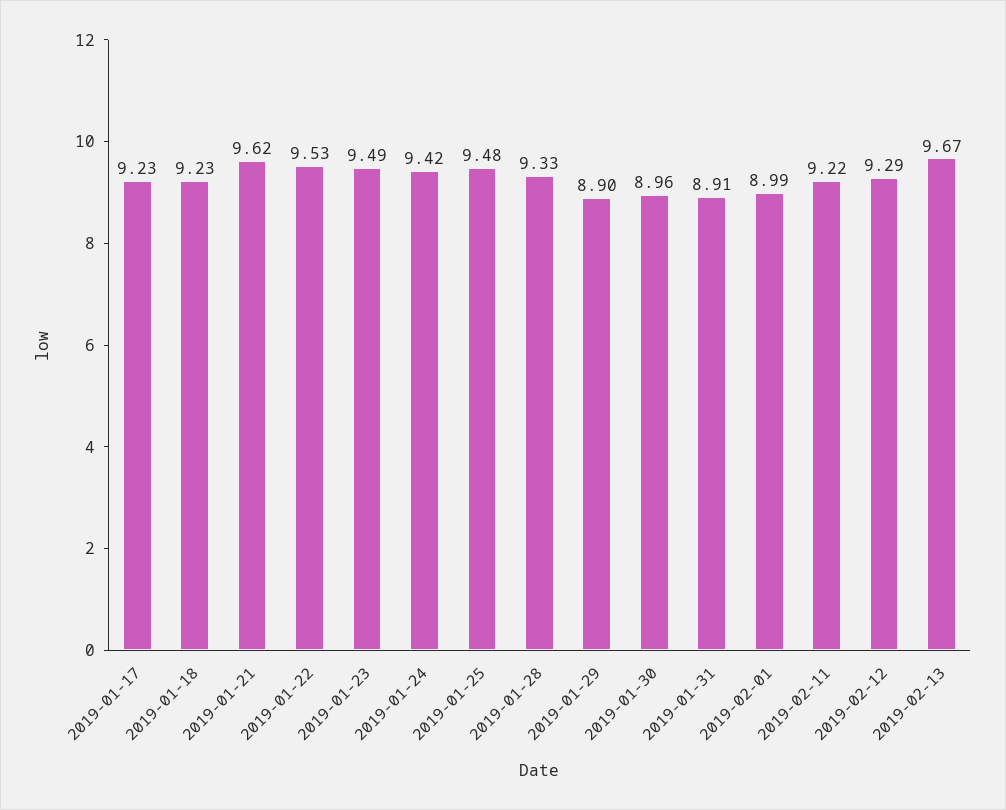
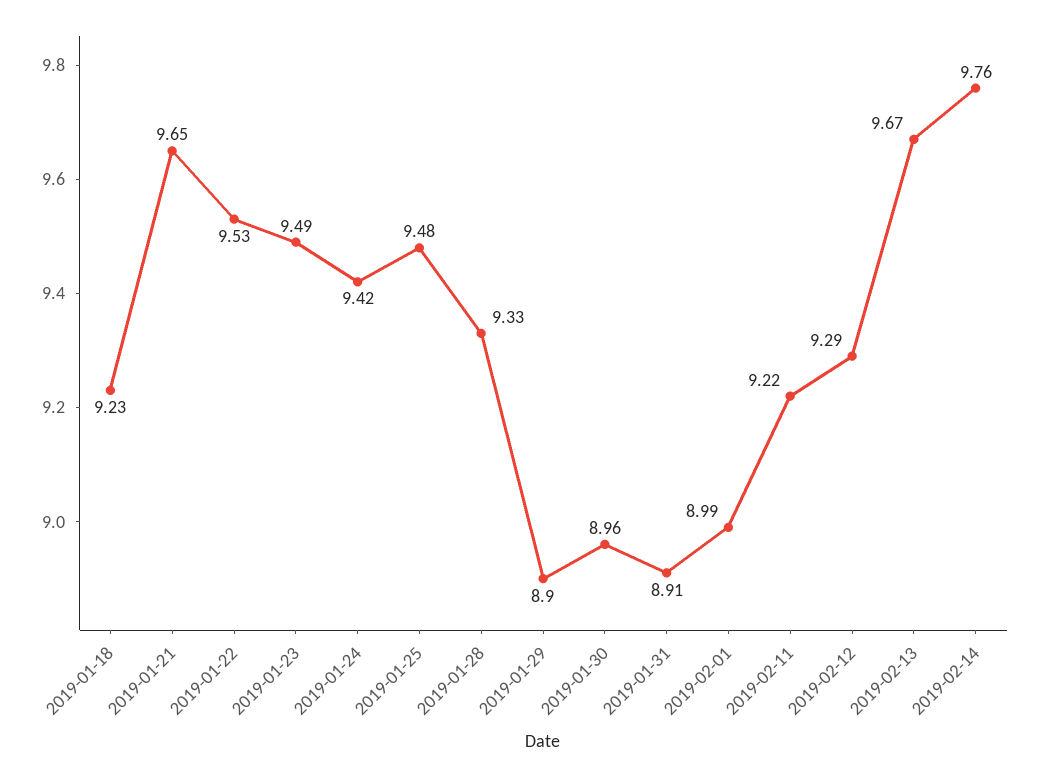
2019-01-17: 9.23 -> none
2019-01-21: 9.62 -> 9.65
2019-02-14: none -> 9.76

